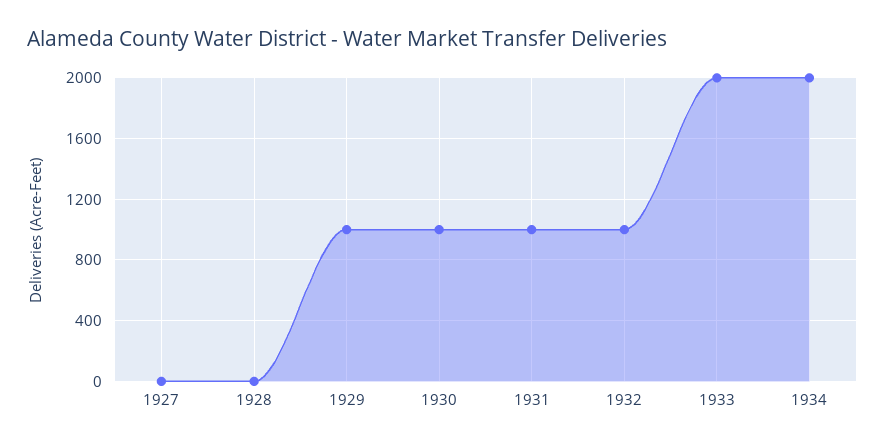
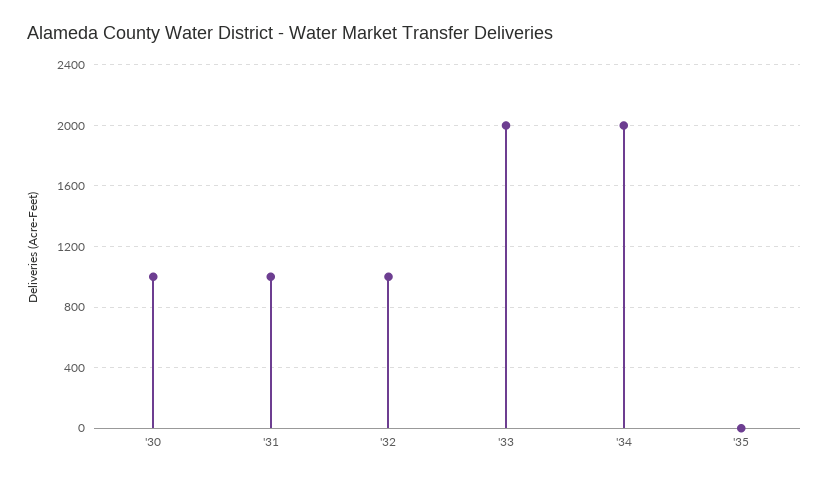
1927: 0 -> none
1928: 0 -> none
1929: 1000 -> none
'35: none -> 0

